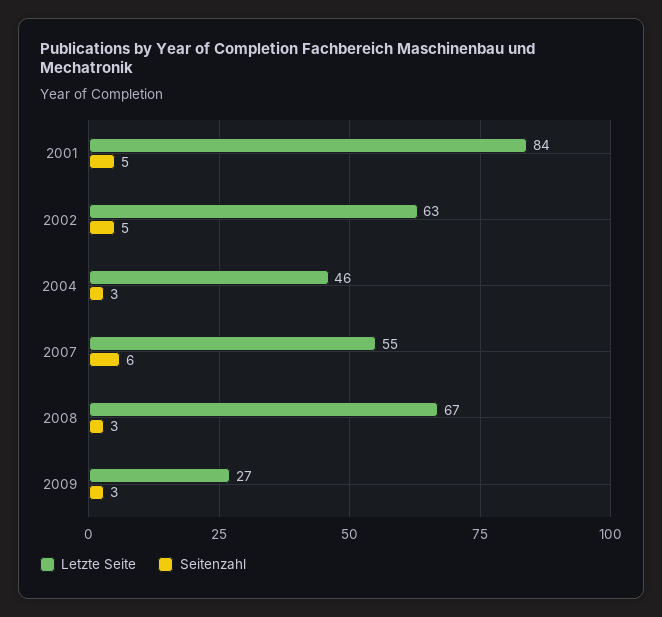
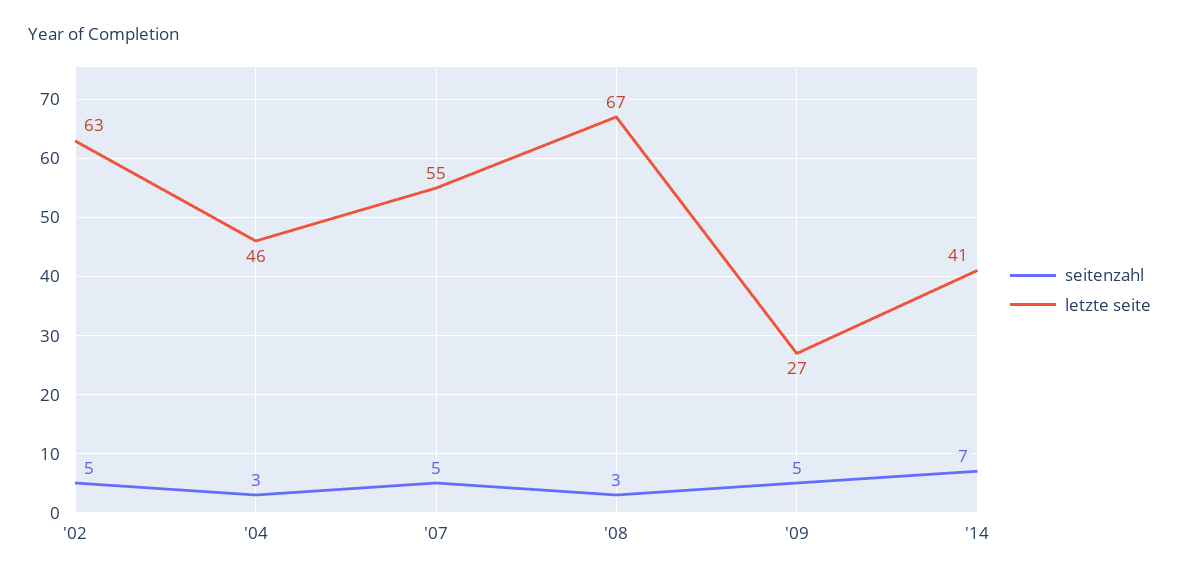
Letzte Seite, 2001: 84 -> none
Seitenzahl, 2001: 5 -> none
Seitenzahl, 2007: 6 -> 5
Seitenzahl, 2009: 3 -> 5
Seitenzahl, '14: none -> 7
Letzte Seite, '14: none -> 41

